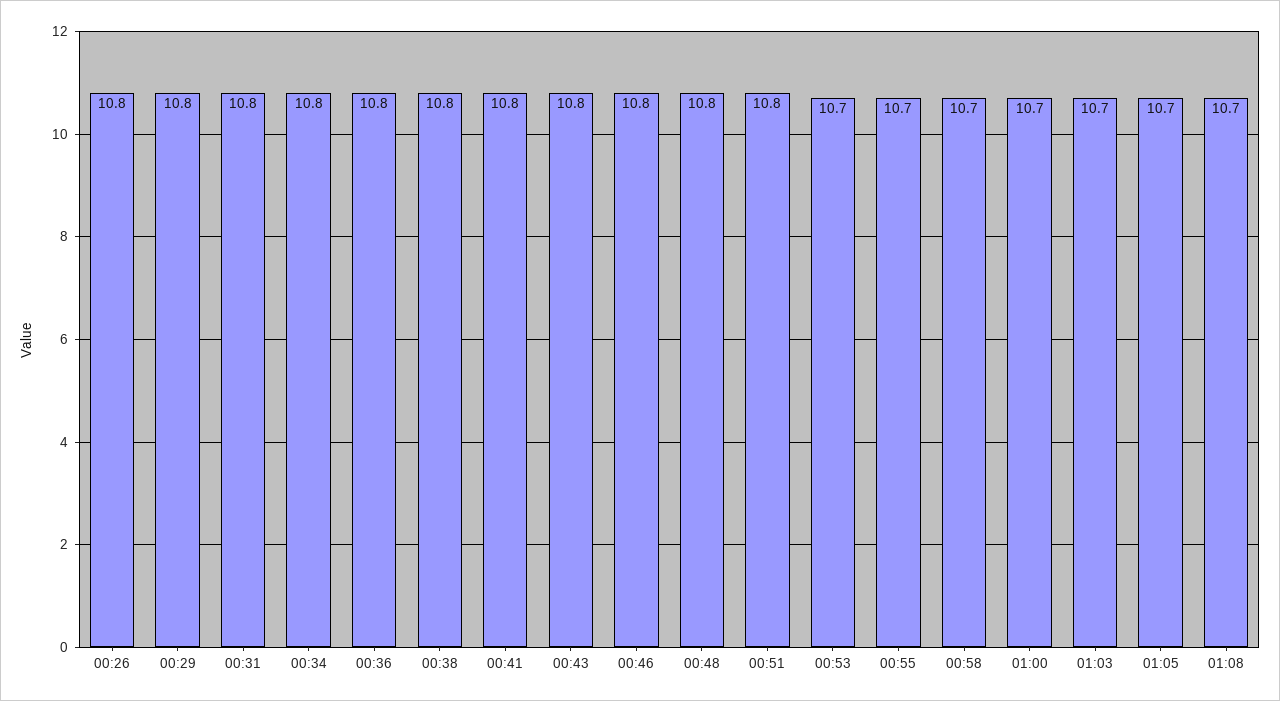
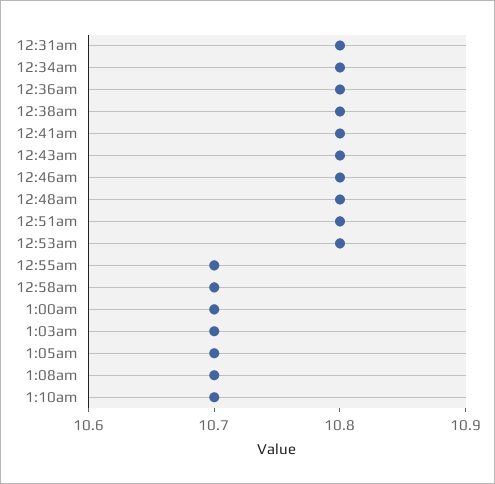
00:26: 10.8 -> none
00:29: 10.8 -> none
00:53: 10.7 -> 10.8
1:10am: none -> 10.7

